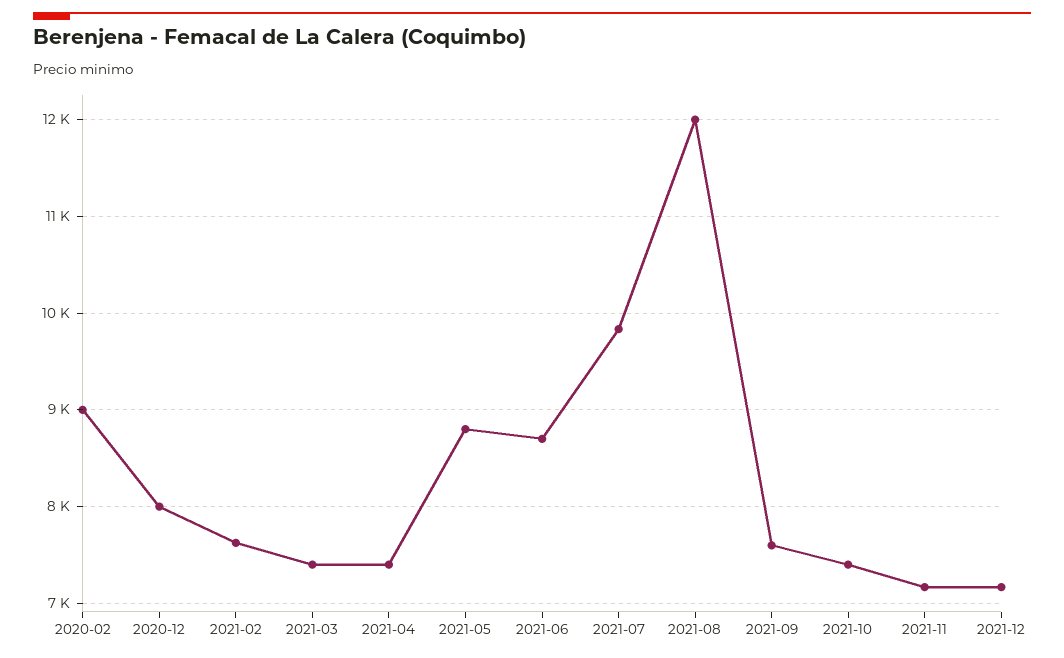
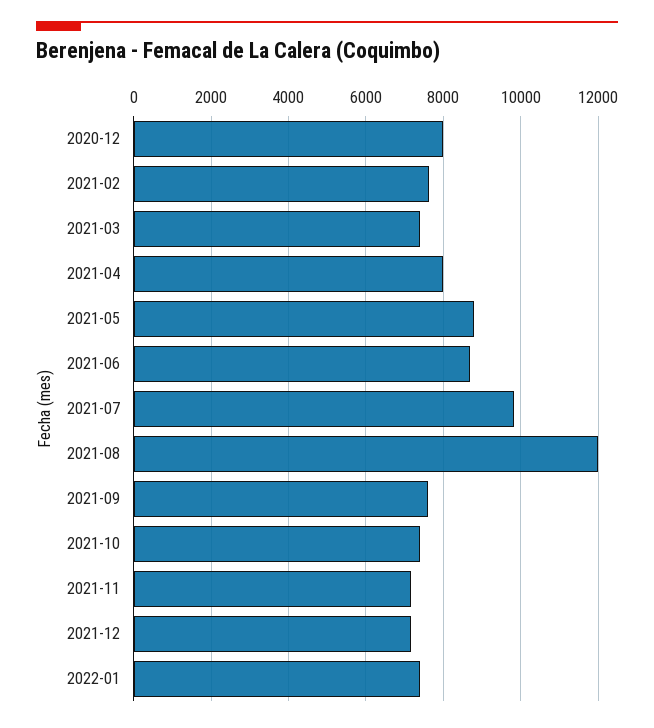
2020-02: 9000 -> none
2021-04: 7400 -> 8000
2022-01: none -> 7400

